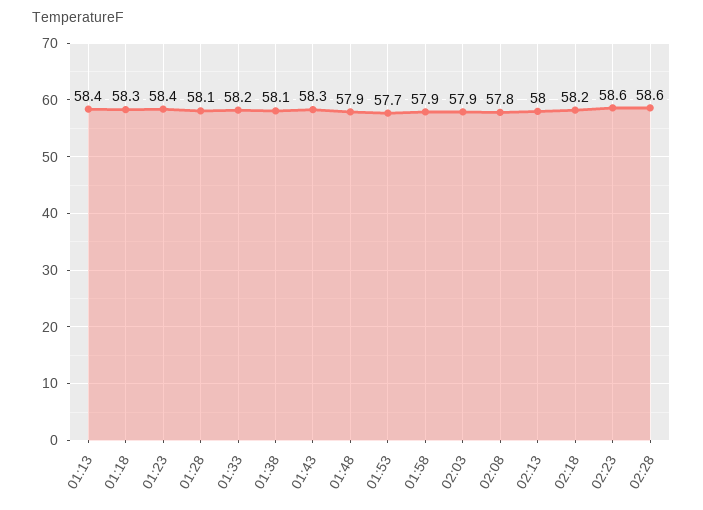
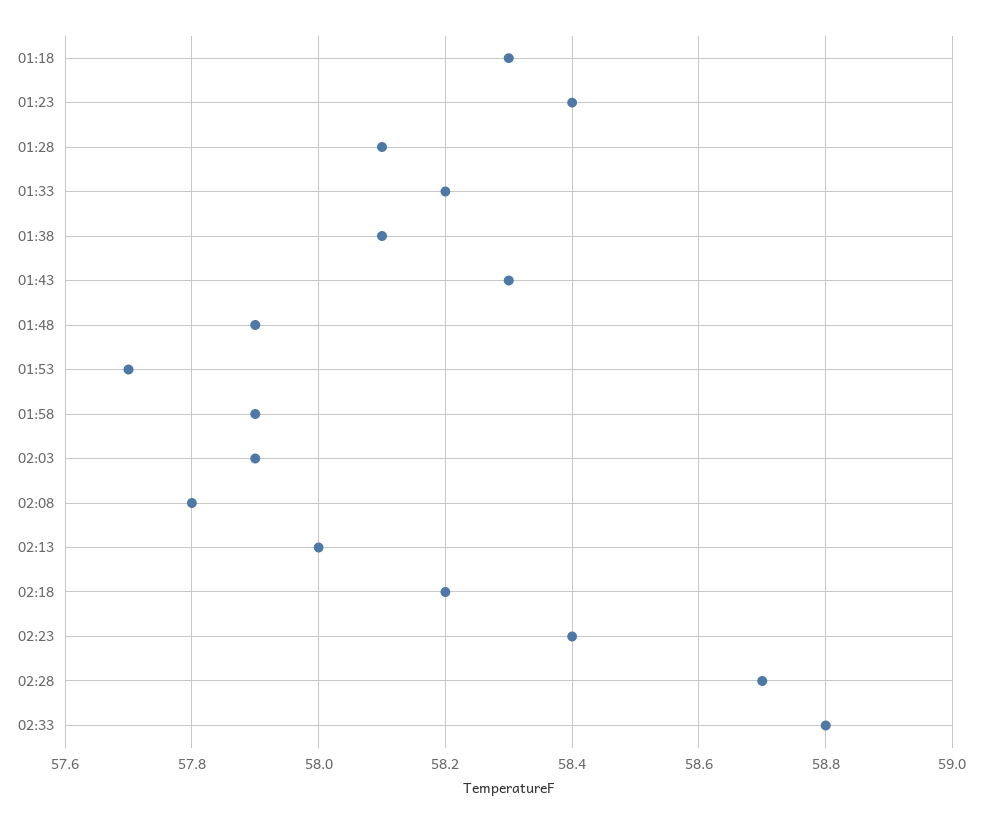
01:13: 58.4 -> none
02:23: 58.6 -> 58.4
02:28: 58.6 -> 58.7
02:33: none -> 58.8

